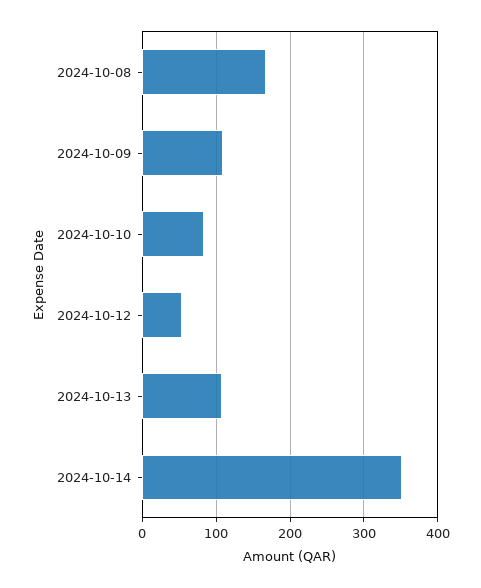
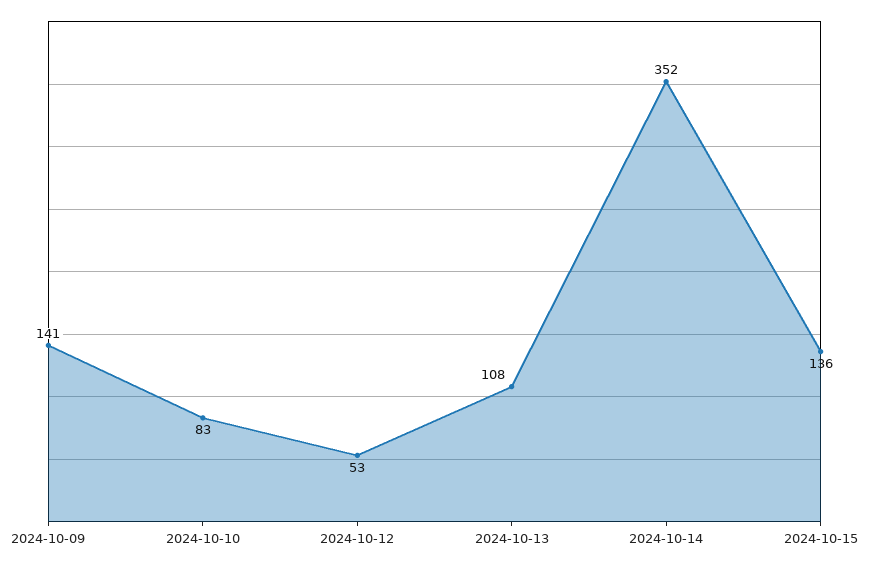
2024-10-08: 170 -> none
2024-10-09: 110 -> 141
2024-10-15: none -> 136

